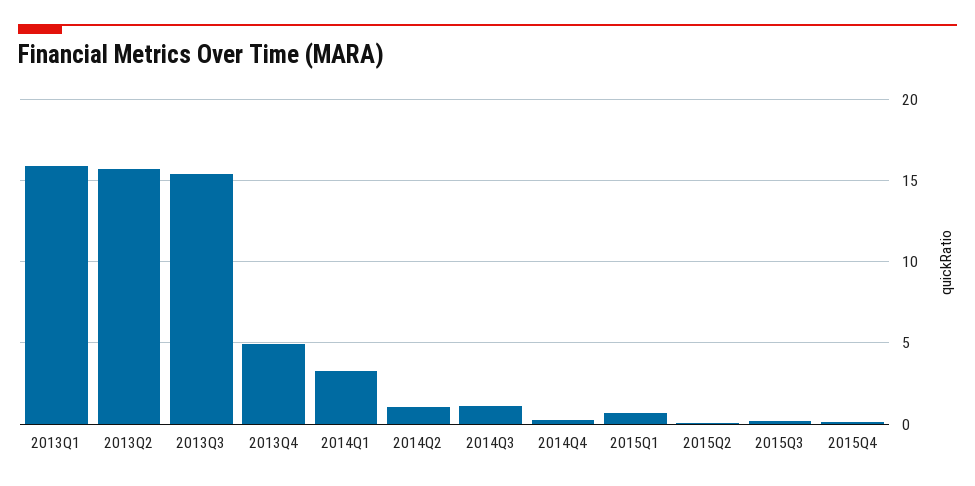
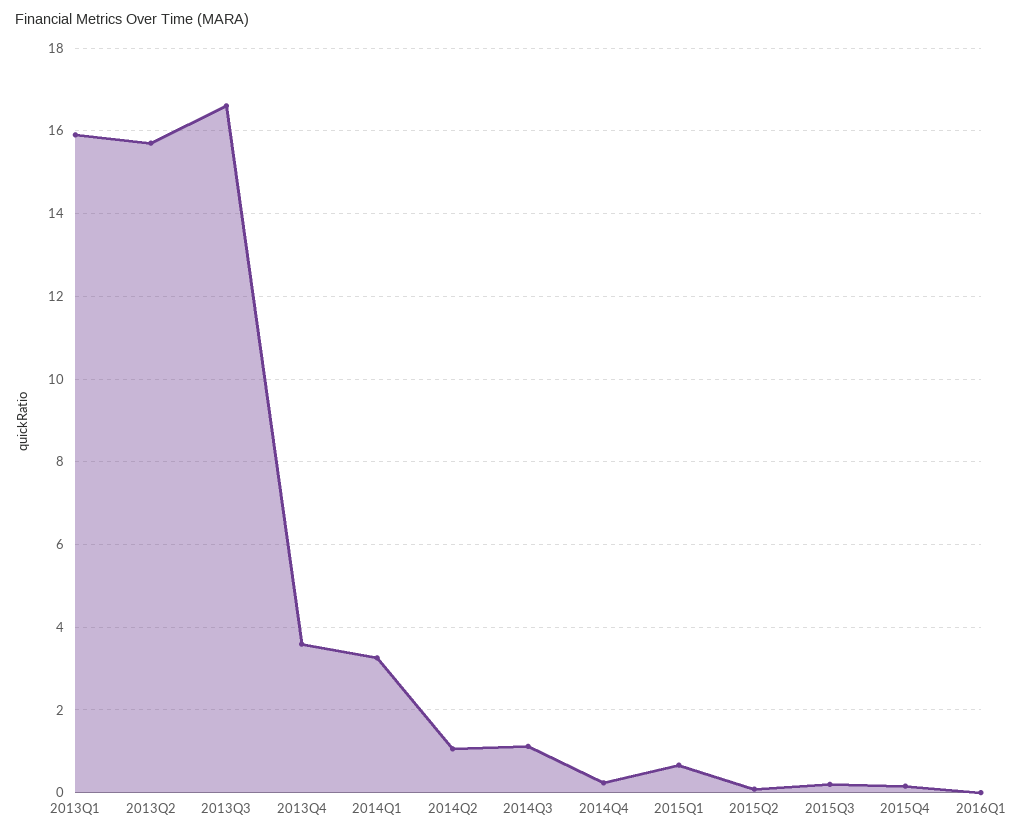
2013Q3: 15.5 -> 16.6
2013Q4: 5 -> 3.6
2016Q1: none -> 0

